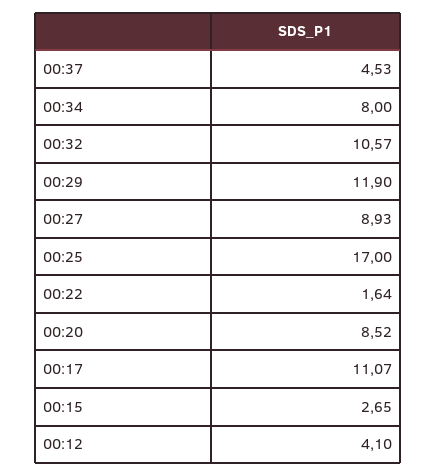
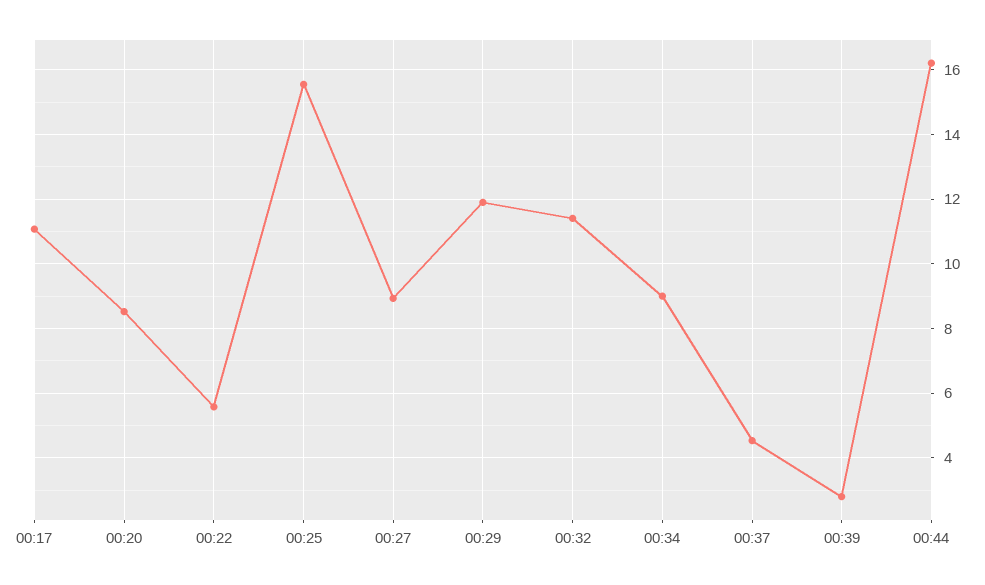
00:34: 8 -> 9
00:32: 10.57 -> 11.4
00:25: 17 -> 15.6
00:22: 1.64 -> 5.6
00:15: 2.65 -> none
00:12: 4.1 -> none
00:39: none -> 2.8
00:44: none -> 16.2

